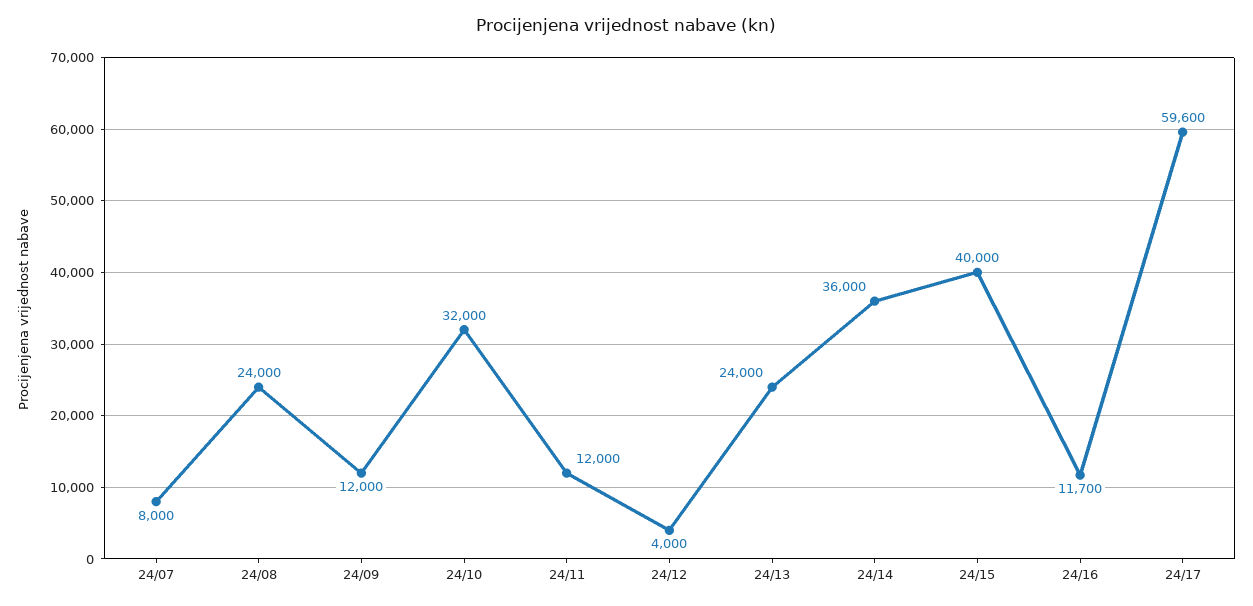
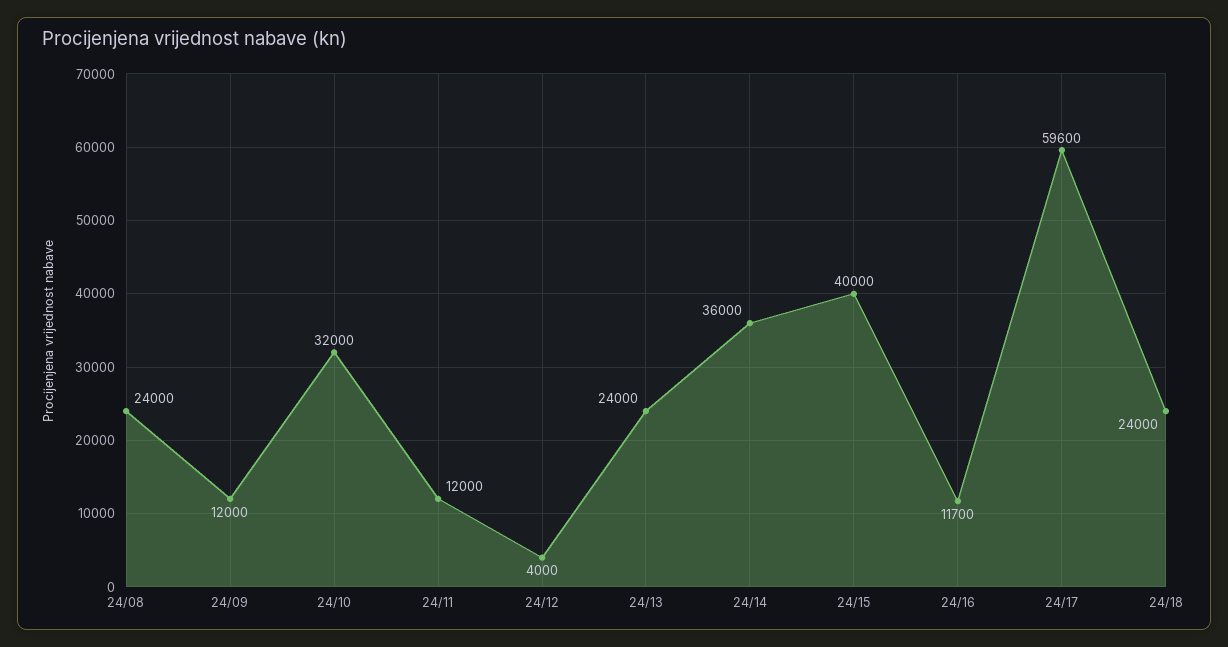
24/07: 8000 -> none
24/18: none -> 24000

